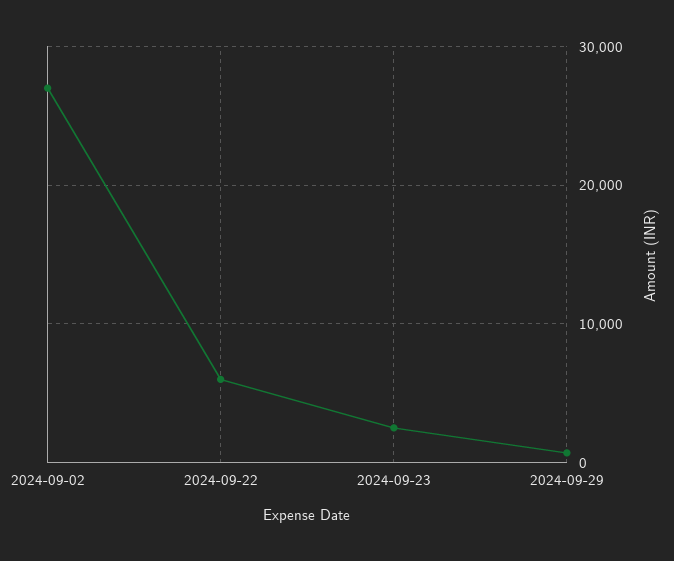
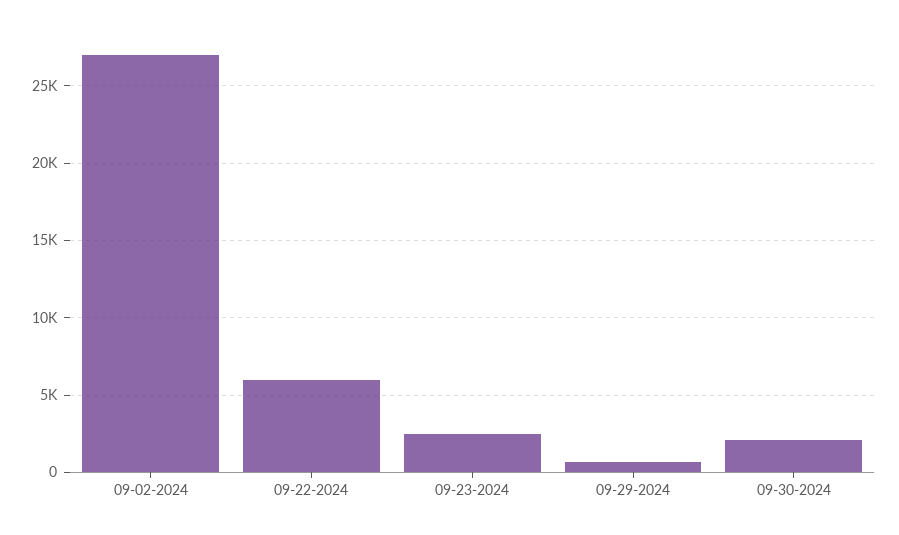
09-30-2024: none -> 2000

